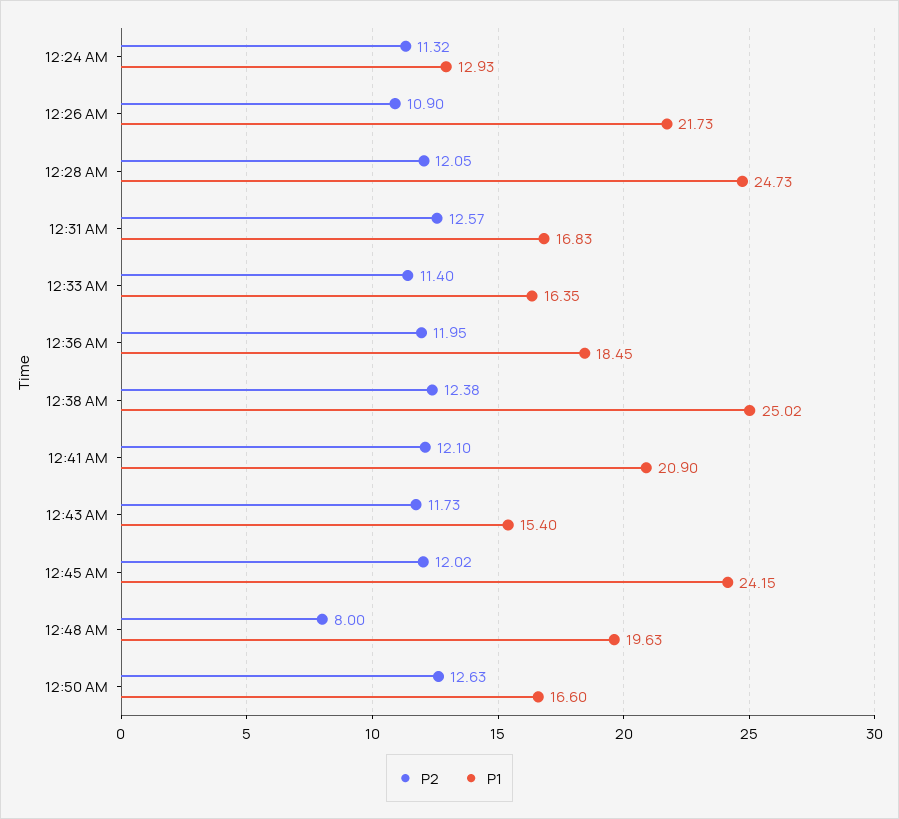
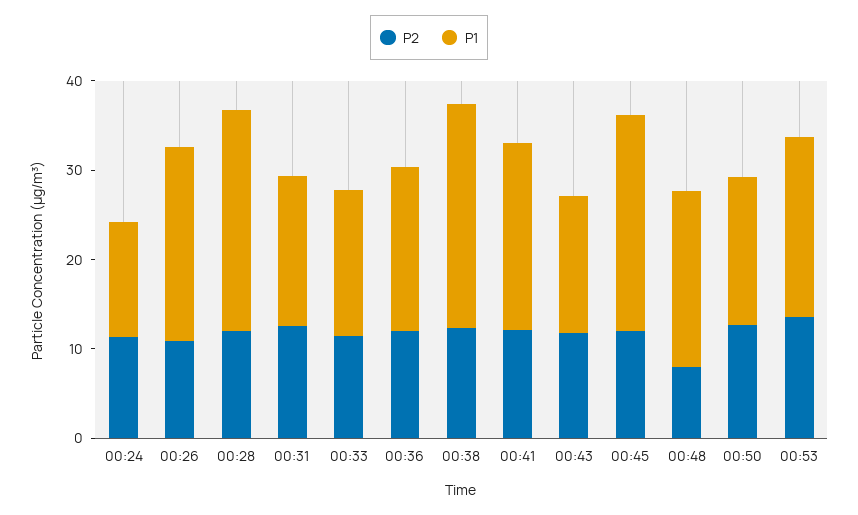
P2, 00:53: none -> 14
P1, 00:53: none -> 20

